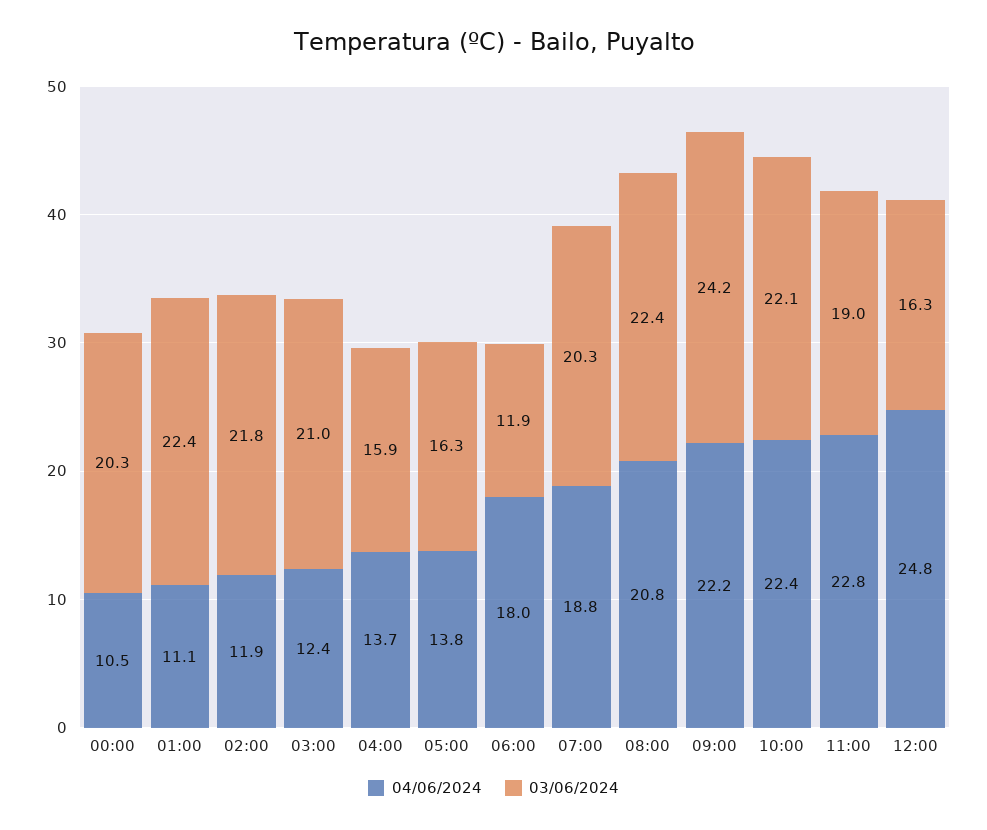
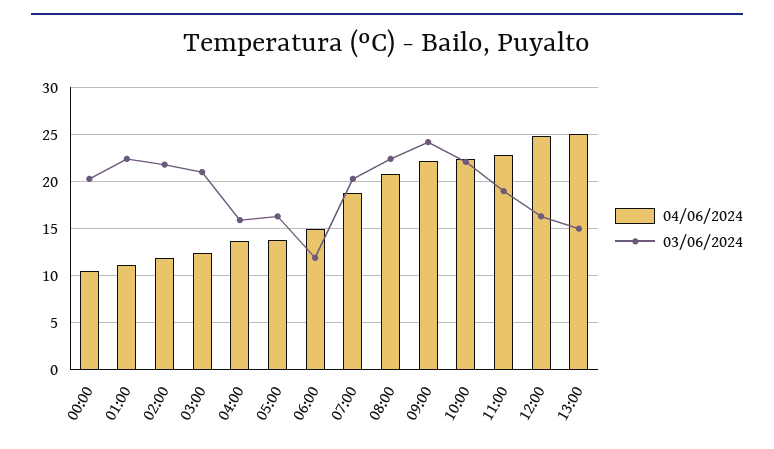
04/06/2024, 06:00: 18 -> 15
04/06/2024, 13:00: none -> 25
03/06/2024, 13:00: none -> 15

